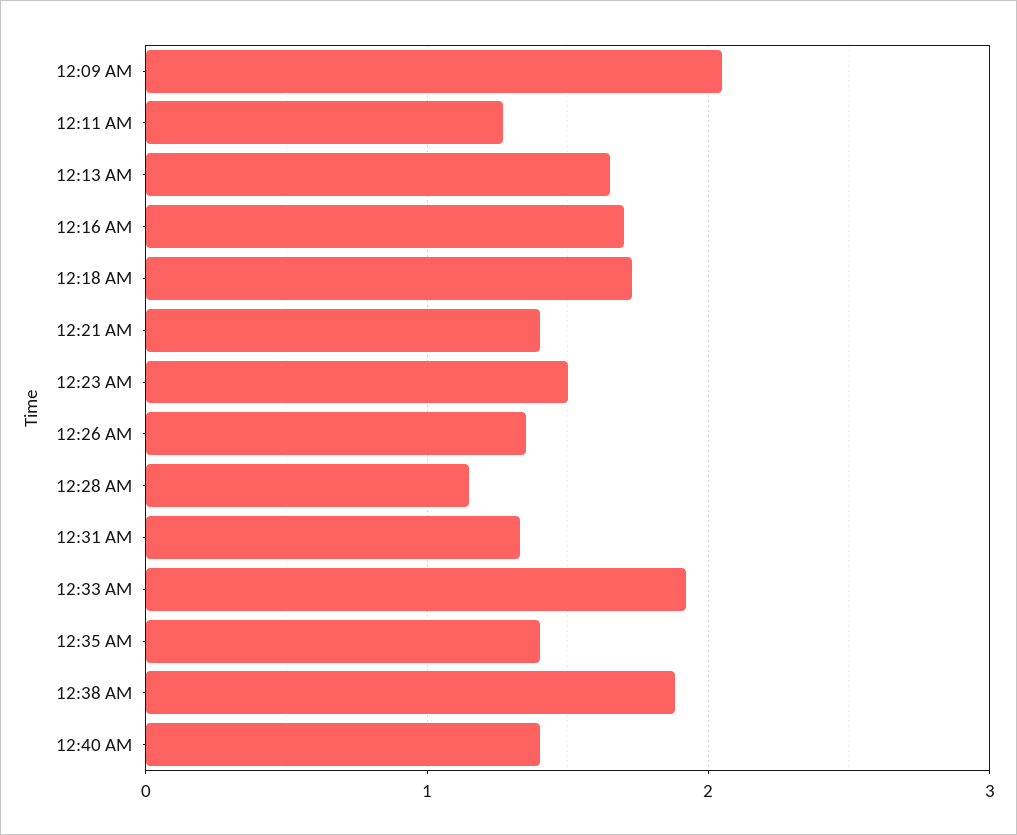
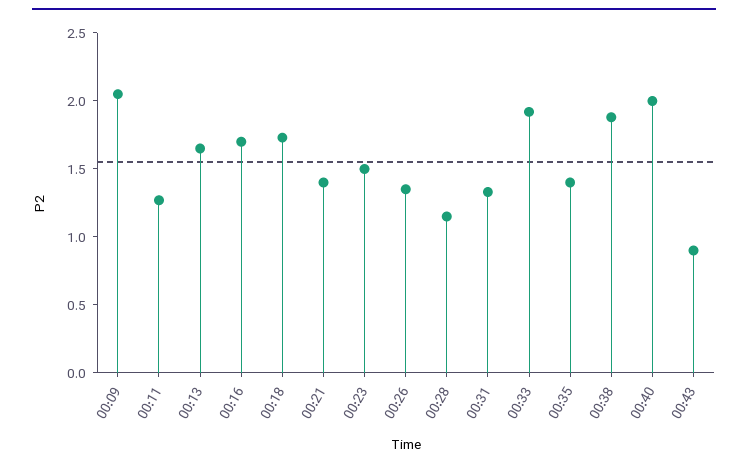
12:40 AM: 1.4 -> 2
00:43: none -> 0.9

